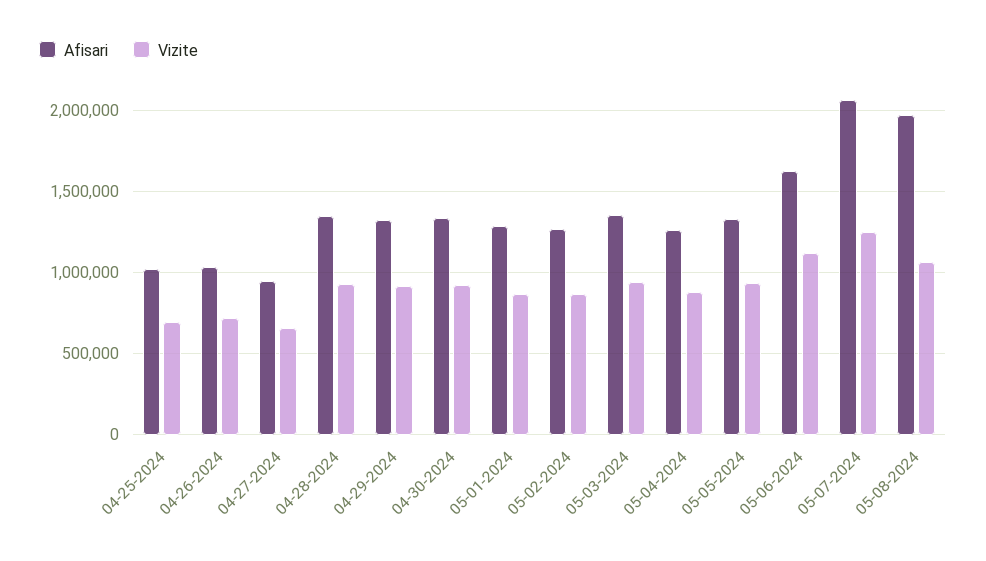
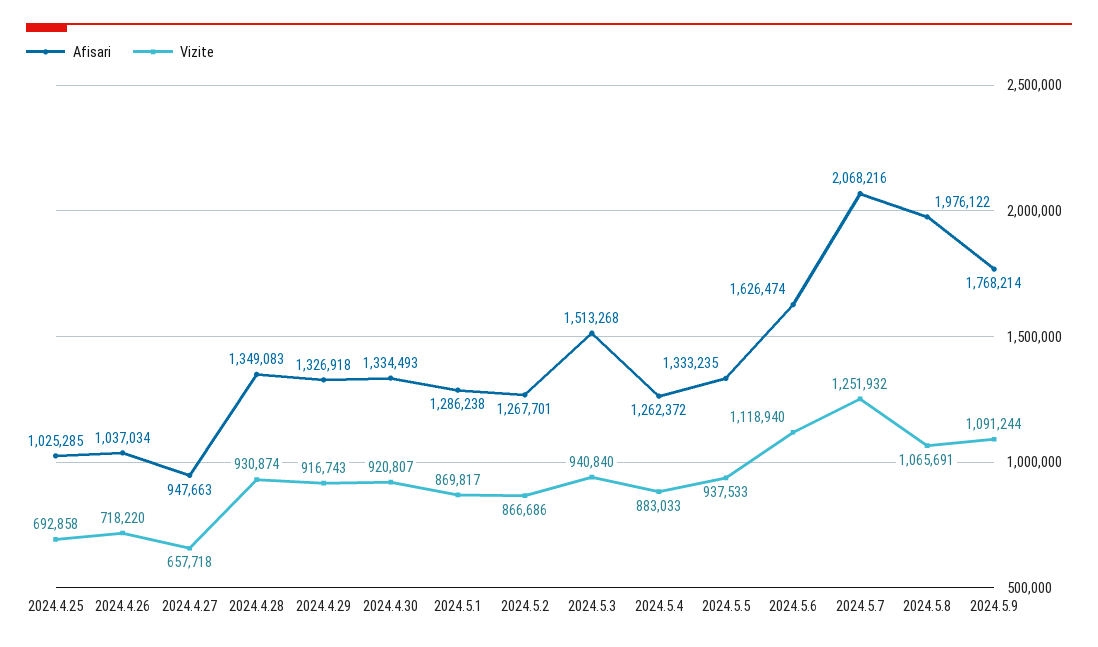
Afisari, 05-03-2024: 1350000 -> 1513268
Afisari, 2024.5.9: none -> 1768214
Vizite, 2024.5.9: none -> 1091244

